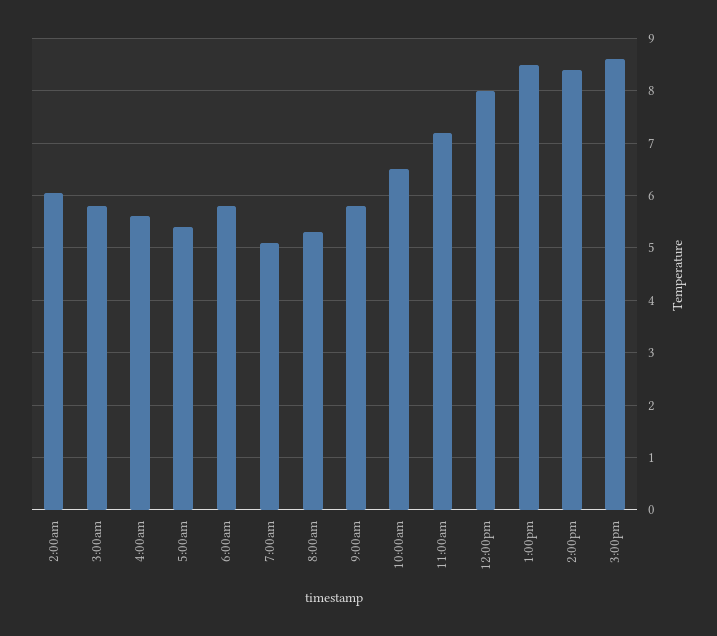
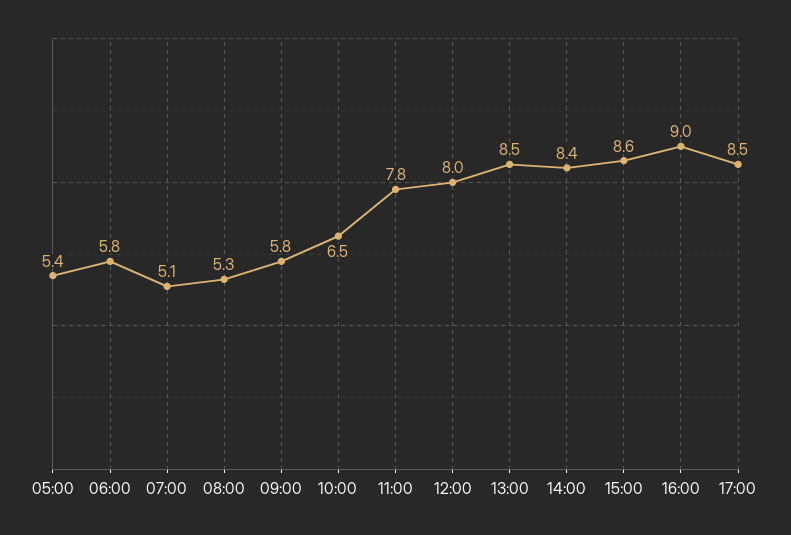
2:00am: 6 -> none
3:00am: 5.8 -> none
4:00am: 5.6 -> none
11:00am: 7.2 -> 7.8
16:00: none -> 9
17:00: none -> 8.5

